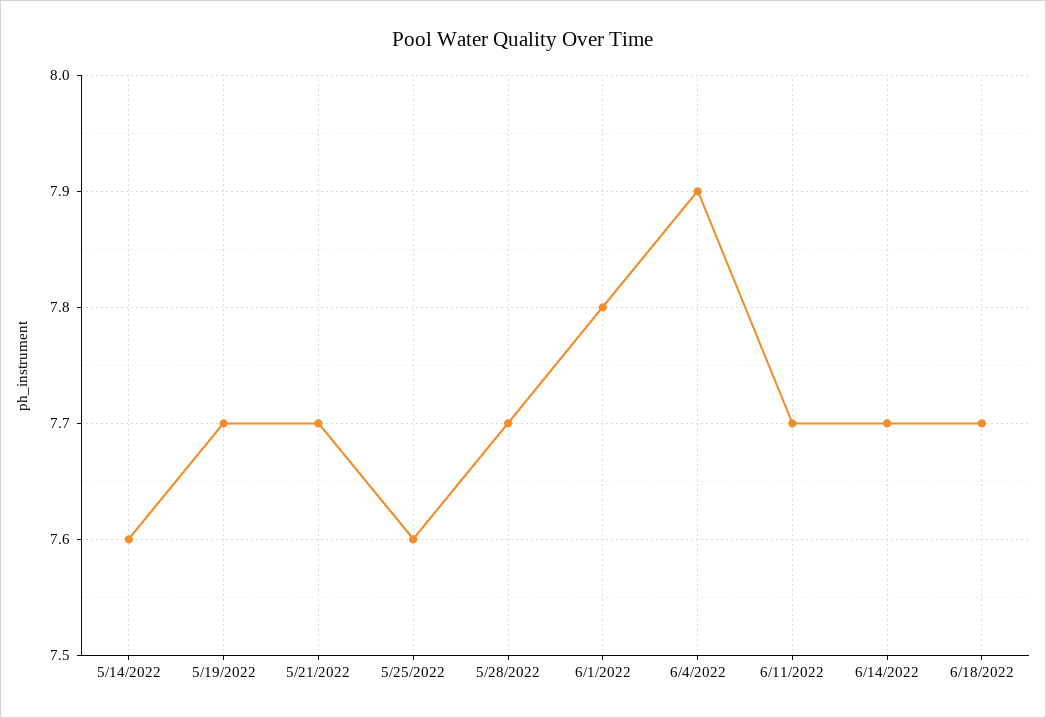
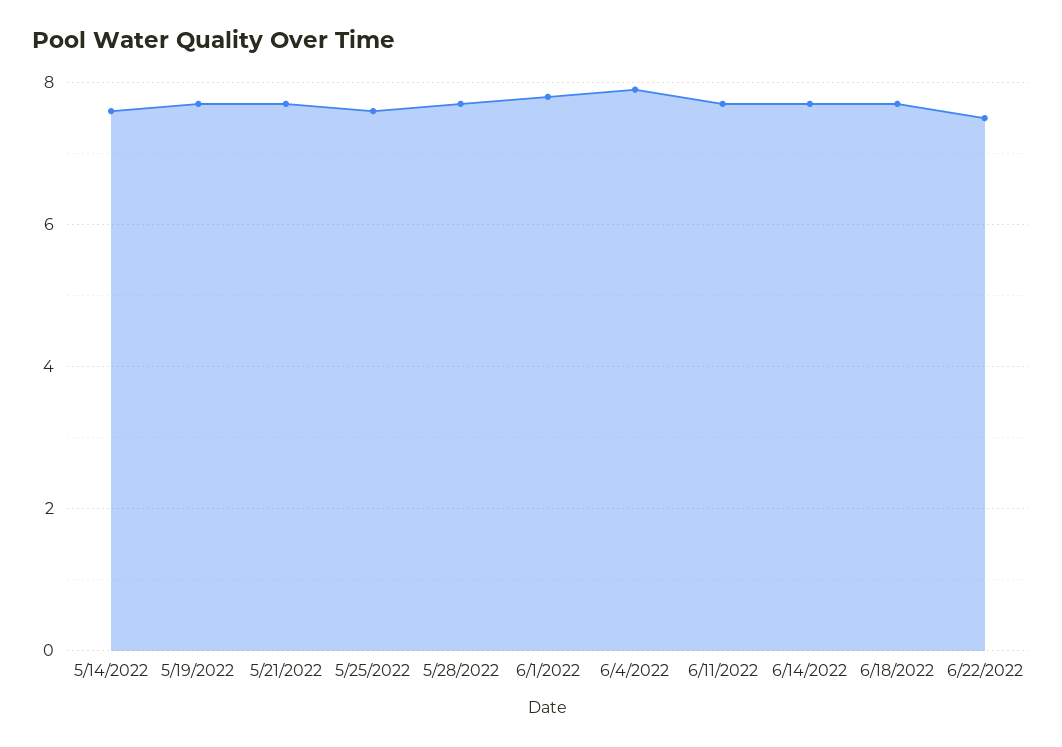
6/22/2022: none -> 7.5

